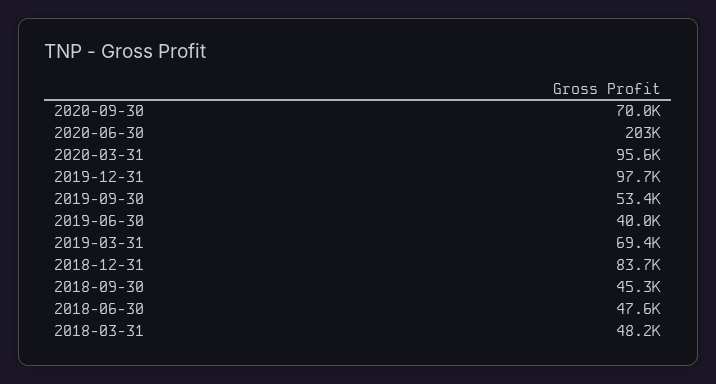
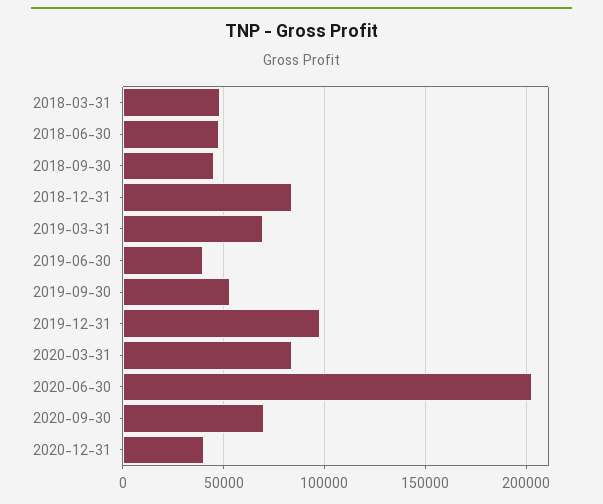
2020-03-31: 95600 -> 85000
2020-12-31: none -> 40000

